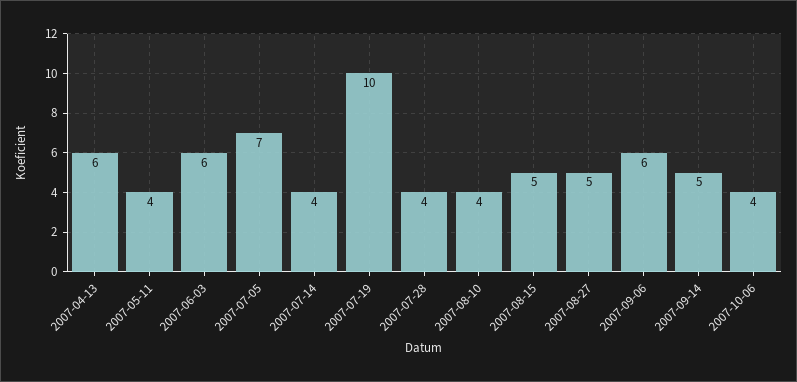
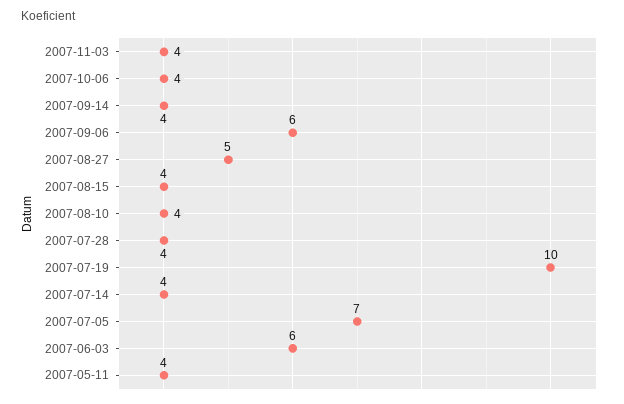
2007-04-13: 6 -> none
2007-08-15: 5 -> 4
2007-09-14: 5 -> 4
2007-11-03: none -> 4

